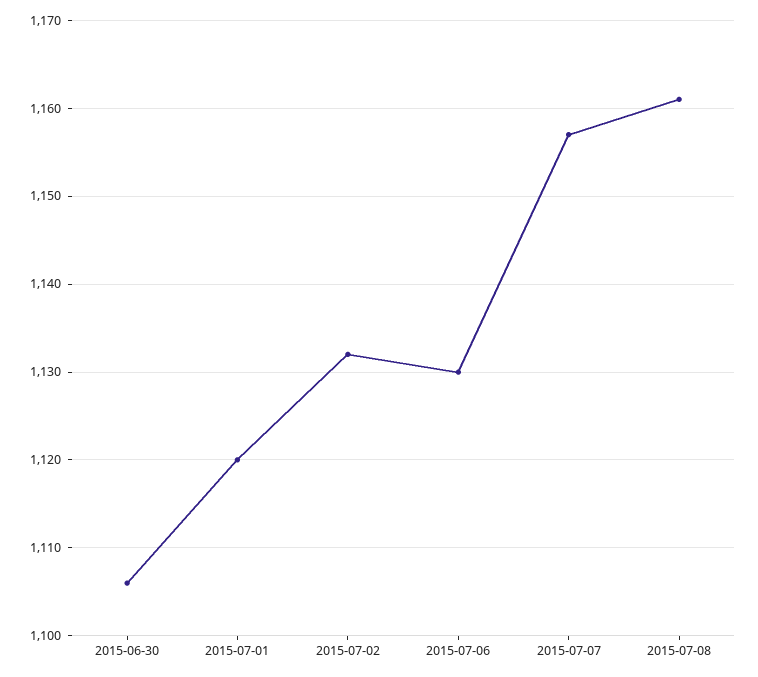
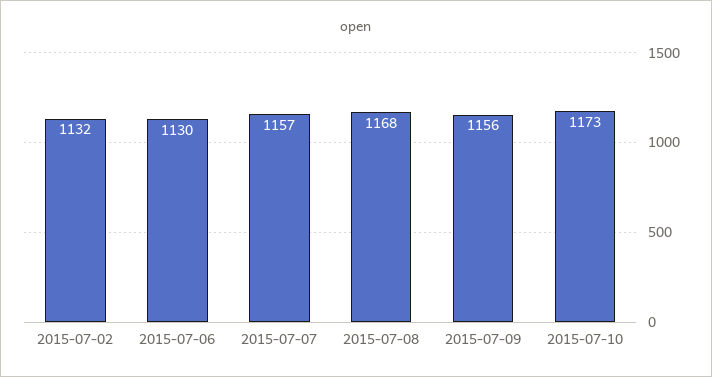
2015-06-30: 1106 -> none
2015-07-01: 1120 -> none
2015-07-08: 1161 -> 1168
2015-07-09: none -> 1156
2015-07-10: none -> 1173

